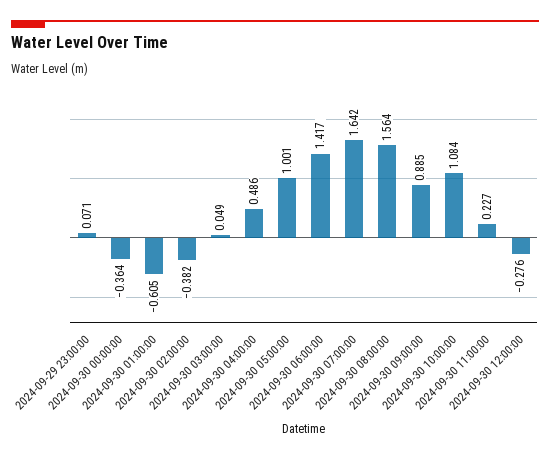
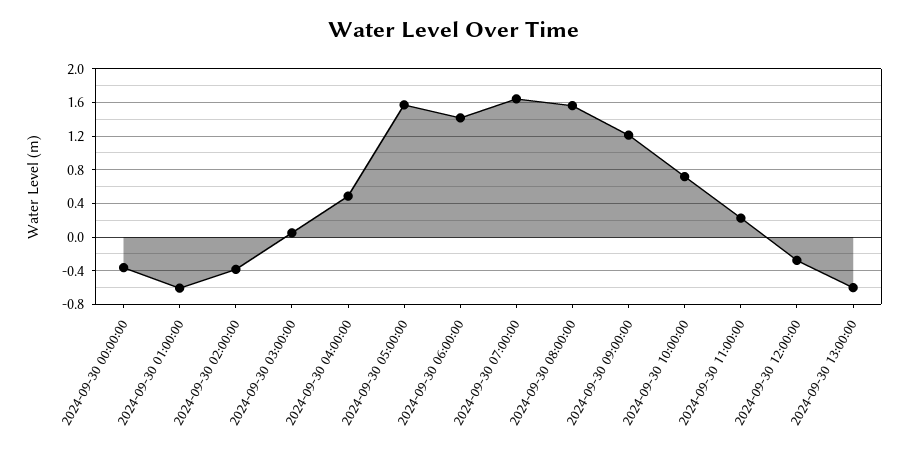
2024-09-29 23:00:00: 0.071 -> none
2024-09-30 05:00:00: 1.001 -> 1.6
2024-09-30 09:00:00: 0.885 -> 1.2
2024-09-30 10:00:00: 1.084 -> 0.7
2024-09-30 13:00:00: none -> -0.6

